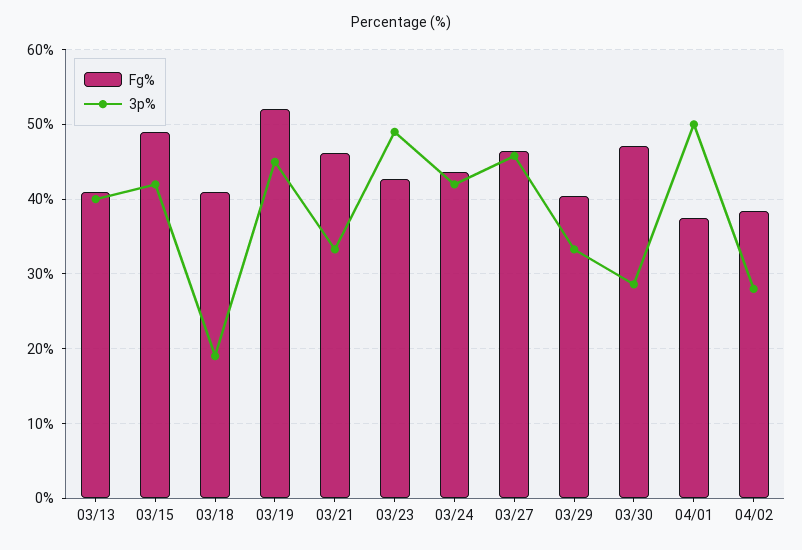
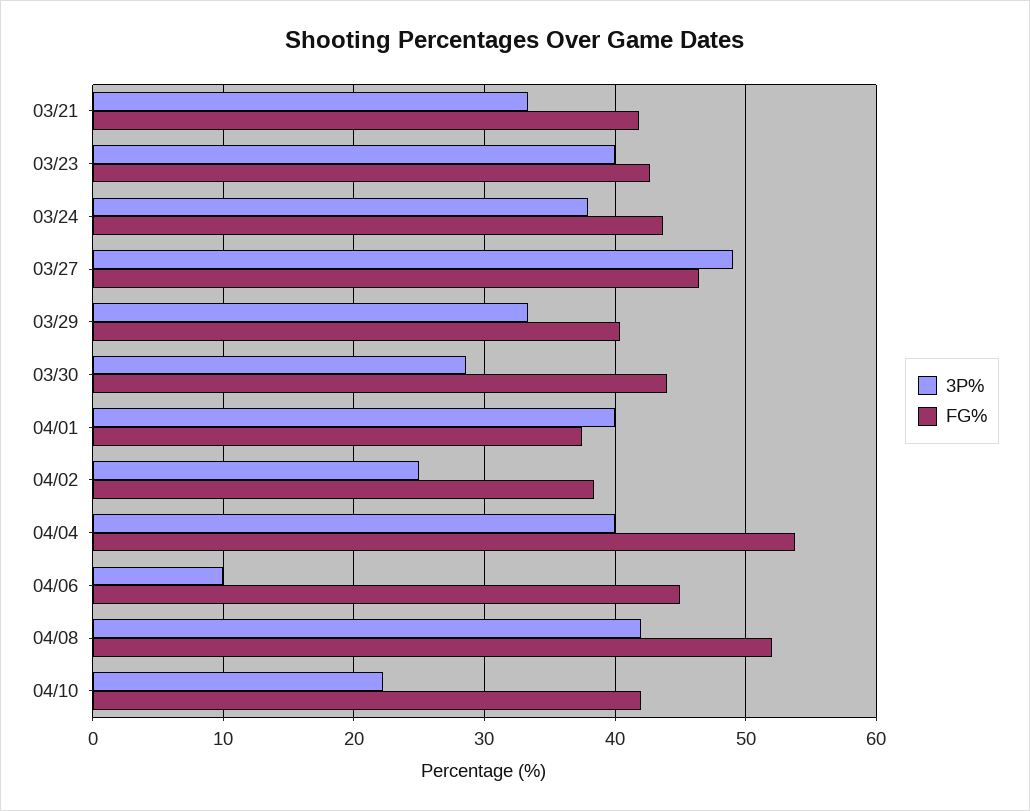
Fg%, 03/13: 41 -> none
3p%, 03/13: 40 -> none
Fg%, 03/15: 49 -> none
3p%, 03/15: 42 -> none
Fg%, 03/18: 41 -> none
3p%, 03/18: 19 -> none
Fg%, 03/19: 52 -> none
3p%, 03/19: 45 -> none
Fg%, 03/21: 46 -> 42
3p%, 03/23: 49 -> 40
3p%, 03/24: 42 -> 38
3p%, 03/27: 46 -> 49
Fg%, 03/30: 47 -> 44
3p%, 04/01: 50 -> 40
3p%, 04/02: 28 -> 25
3p%, 04/04: none -> 40
Fg%, 04/04: none -> 54
3p%, 04/06: none -> 10
Fg%, 04/06: none -> 45
3p%, 04/08: none -> 42
Fg%, 04/08: none -> 52
3p%, 04/10: none -> 22
Fg%, 04/10: none -> 42

